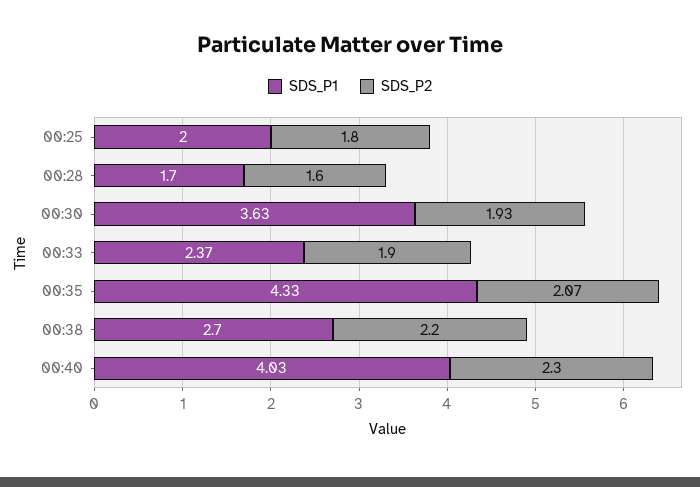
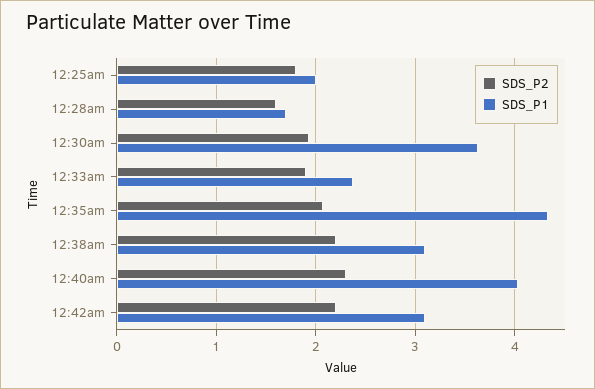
SDS_P1, 00:38: 2.7 -> 3.1
SDS_P2, 12:42am: none -> 2.2
SDS_P1, 12:42am: none -> 3.1

